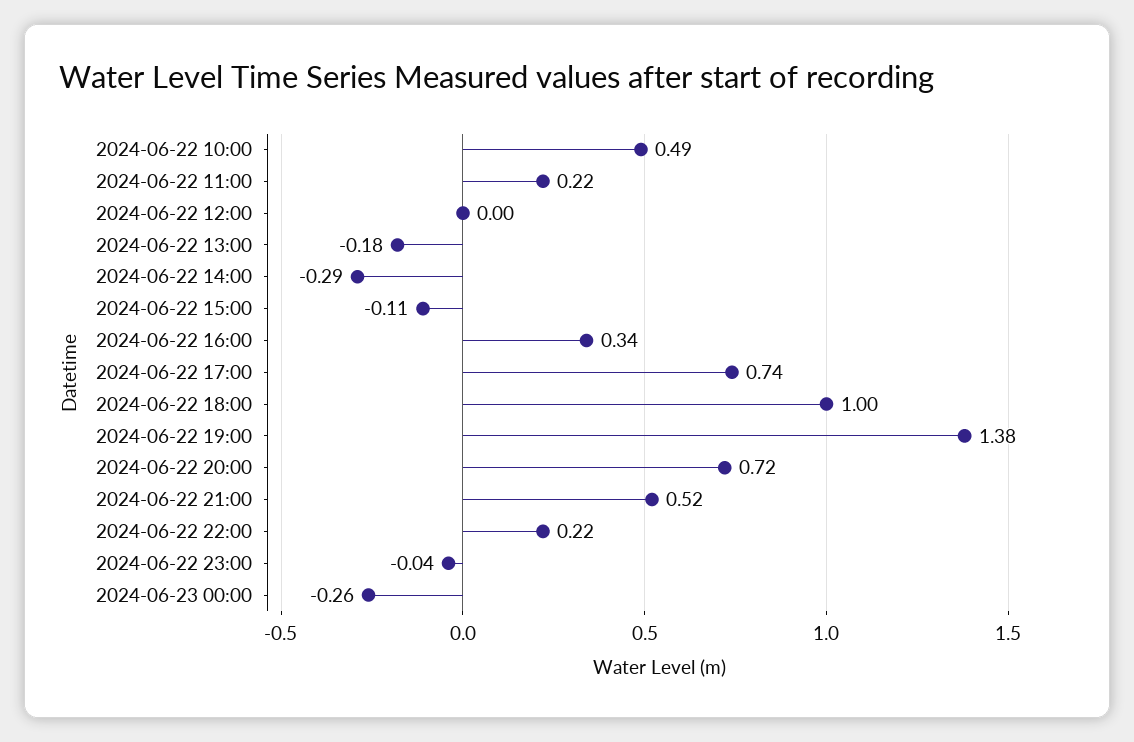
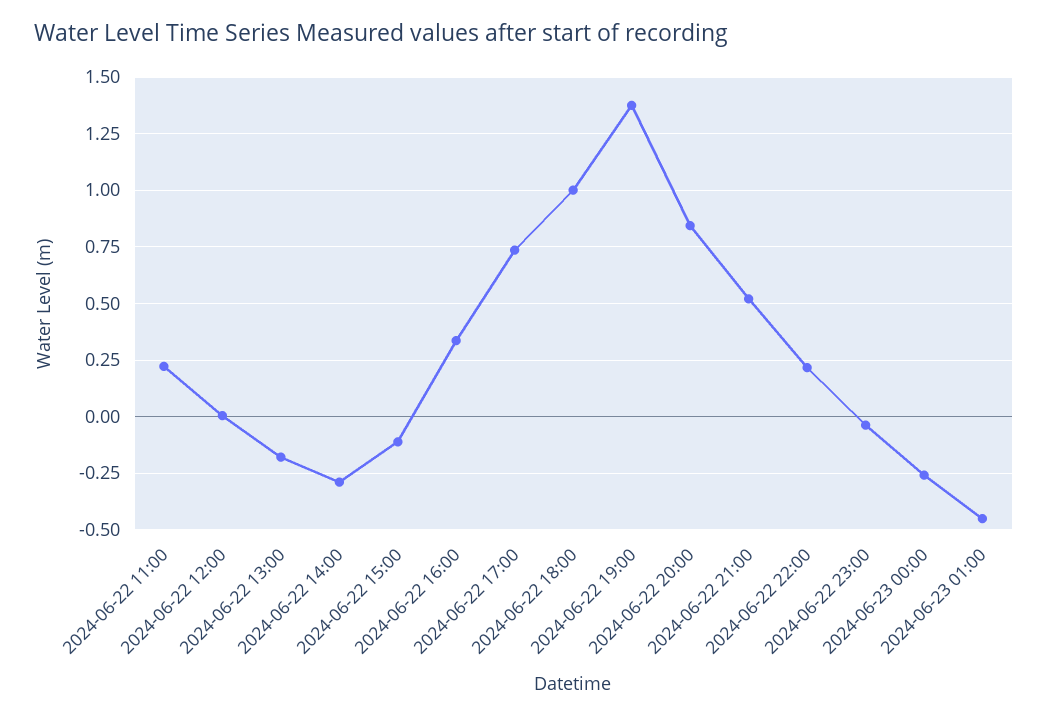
2024-06-22 10:00: 0.49 -> none
2024-06-22 20:00: 0.72 -> 0.85
2024-06-23 01:00: none -> -0.45

